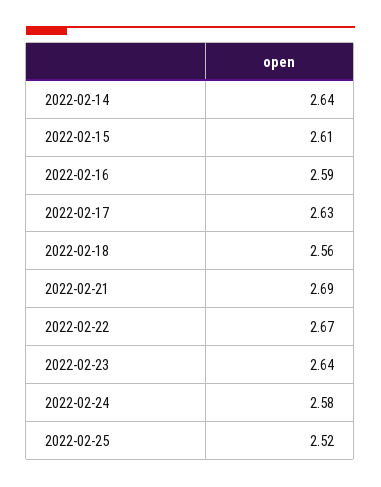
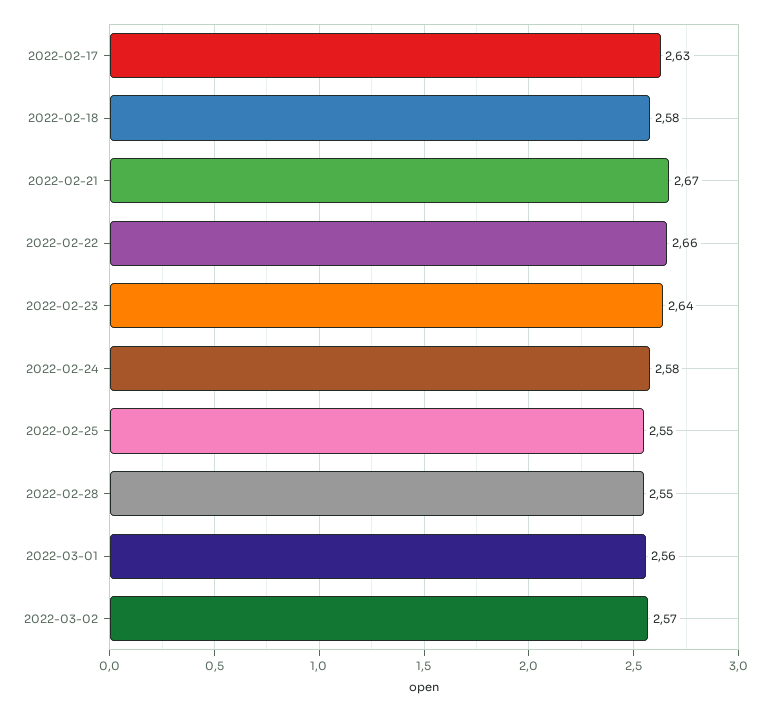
2022-02-14: 2.64 -> none
2022-02-15: 2.61 -> none
2022-02-16: 2.59 -> none
2022-02-18: 2.56 -> 2.58
2022-02-21: 2.69 -> 2.67
2022-02-22: 2.67 -> 2.66
2022-02-25: 2.52 -> 2.55
2022-02-28: none -> 2.55
2022-03-01: none -> 2.56
2022-03-02: none -> 2.57

